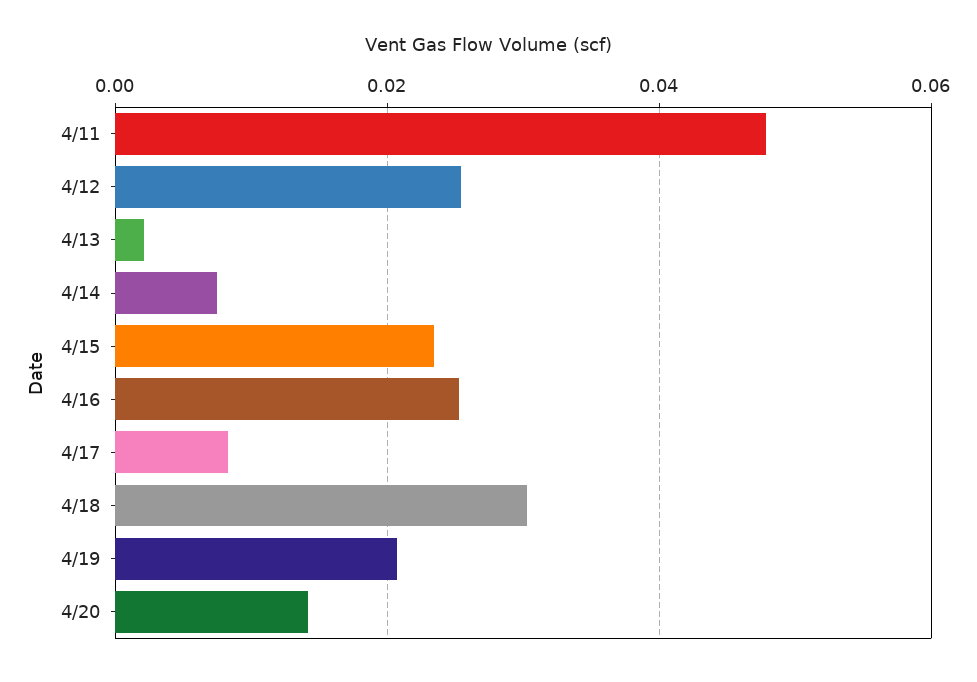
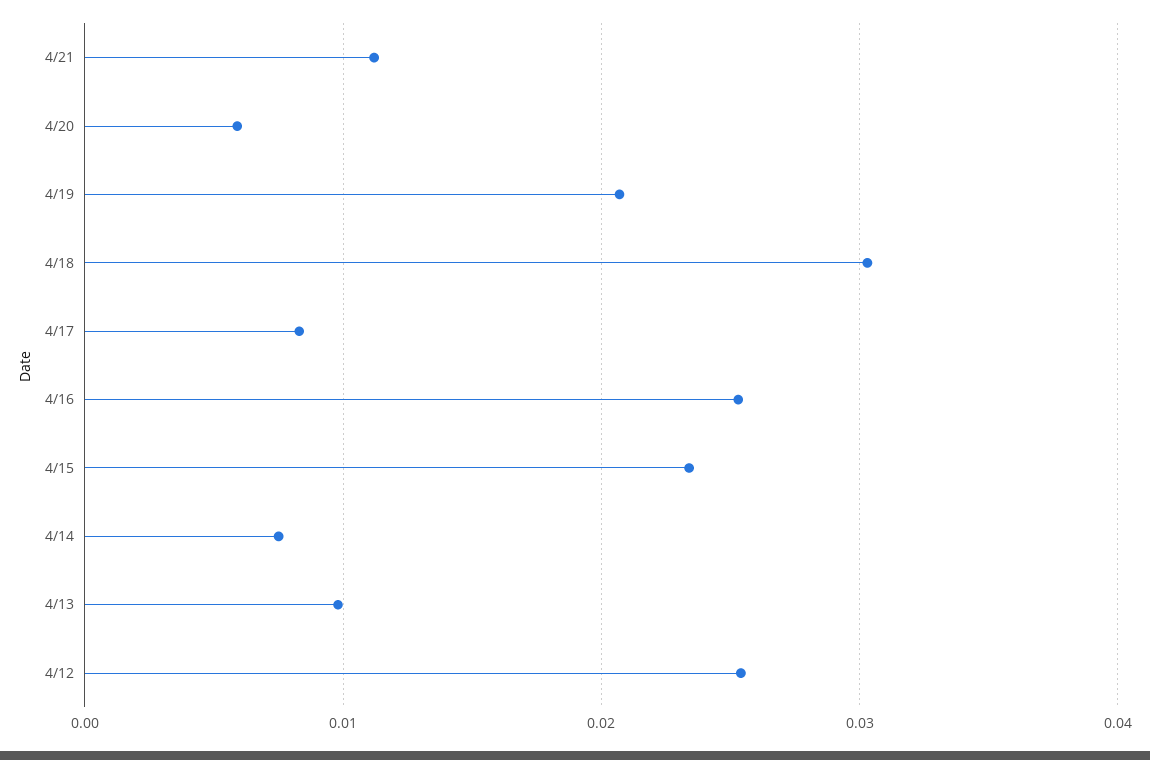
4/11: 0.048 -> none
4/13: 0.002 -> 0.01
4/20: 0.014 -> 0.006
4/21: none -> 0.011

